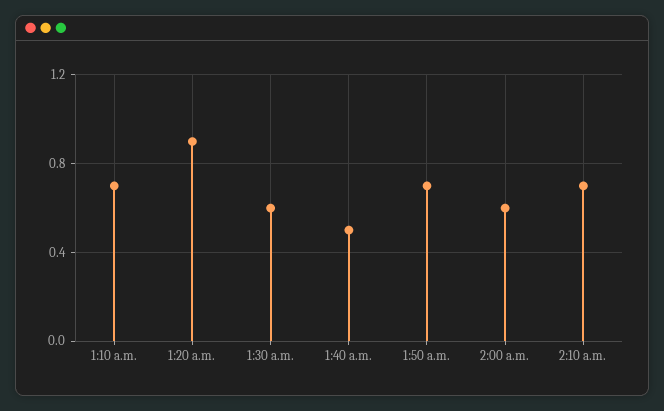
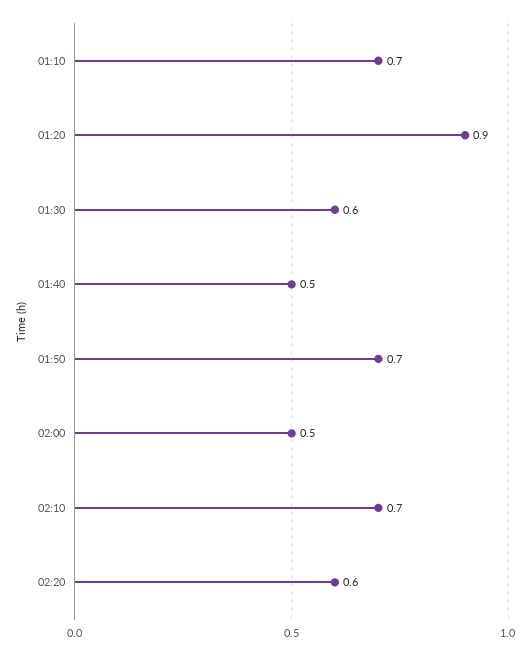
2:00 a.m.: 0.6 -> 0.5
02:20: none -> 0.6

